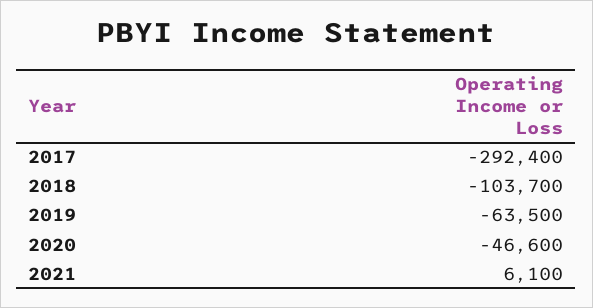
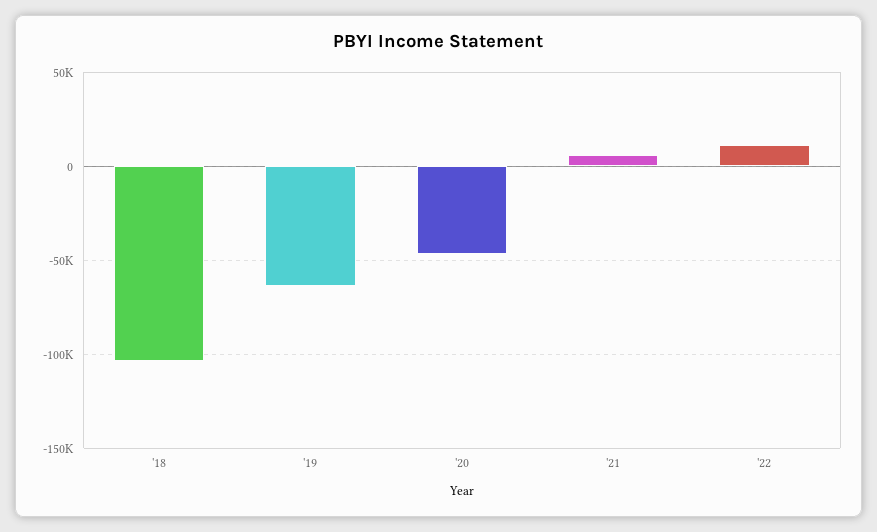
2017: -292400 -> none
'22: none -> 10000

